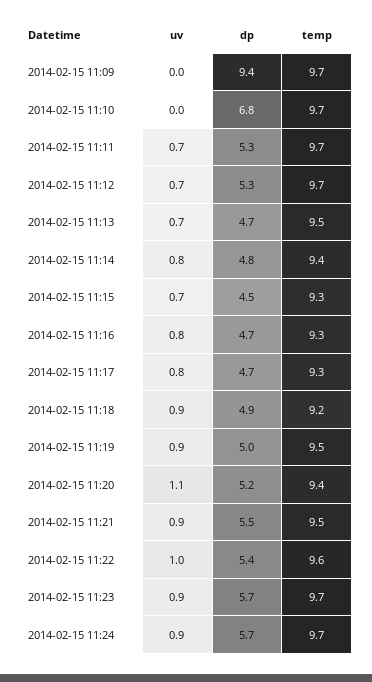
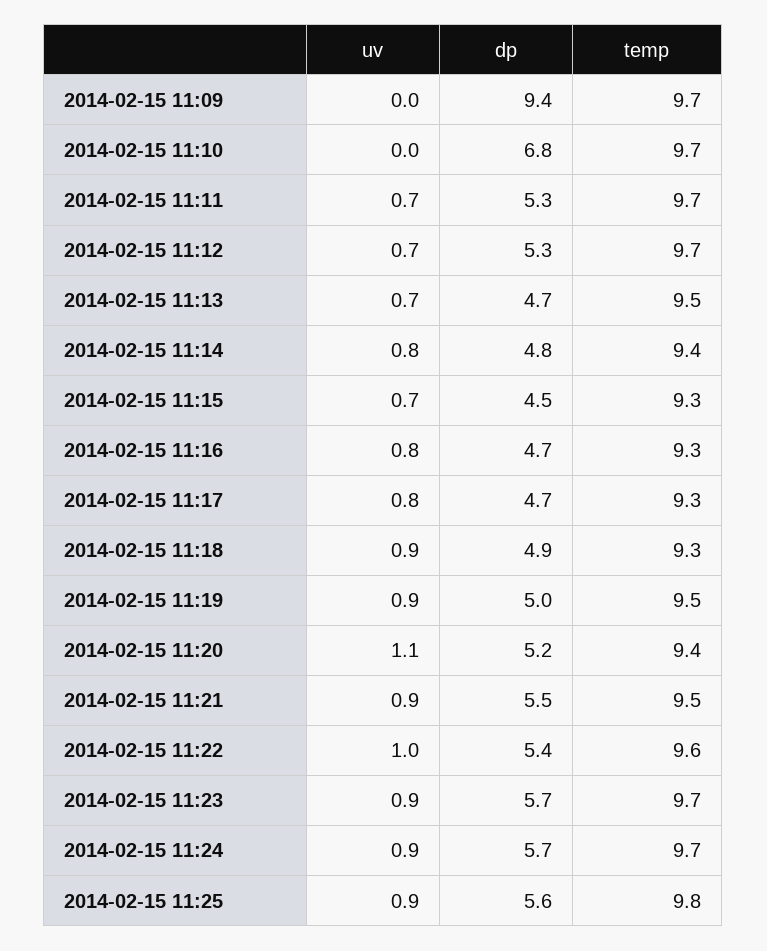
temp, 2014-02-15 11:18: 9.2 -> 9.3
uv, 2014-02-15 11:25: none -> 0.9
dp, 2014-02-15 11:25: none -> 5.6
temp, 2014-02-15 11:25: none -> 9.8

